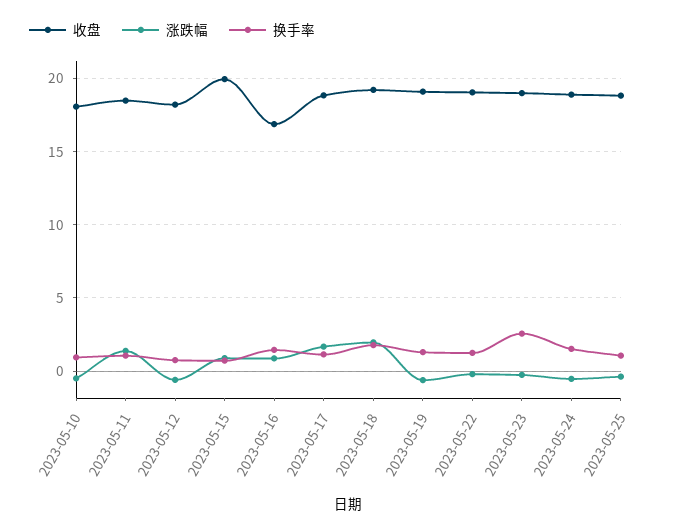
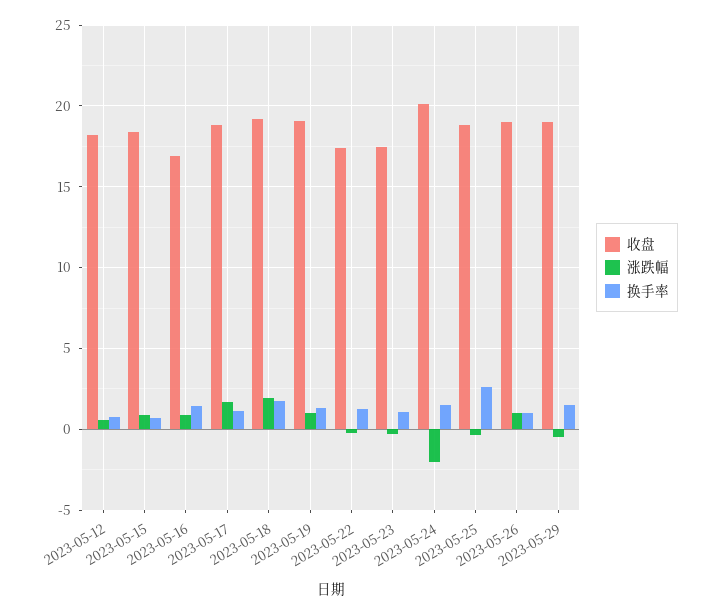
收盘, 2023-05-10: 18 -> none
涨跌幅, 2023-05-10: -0.5 -> none
换手率, 2023-05-10: 1 -> none
收盘, 2023-05-11: 18.5 -> none
涨跌幅, 2023-05-11: 1.5 -> none
换手率, 2023-05-11: 1 -> none
涨跌幅, 2023-05-12: -0.5 -> 0.5
收盘, 2023-05-15: 20 -> 18.5
涨跌幅, 2023-05-19: -0.5 -> 1
收盘, 2023-05-22: 19 -> 17.5
收盘, 2023-05-23: 19 -> 17.5
换手率, 2023-05-23: 2.5 -> 1
收盘, 2023-05-24: 19 -> 20
涨跌幅, 2023-05-24: -0.5 -> -2
换手率, 2023-05-25: 1 -> 2.5
收盘, 2023-05-26: none -> 19
涨跌幅, 2023-05-26: none -> 1
换手率, 2023-05-26: none -> 1
收盘, 2023-05-29: none -> 19
涨跌幅, 2023-05-29: none -> -0.5
换手率, 2023-05-29: none -> 1.5

